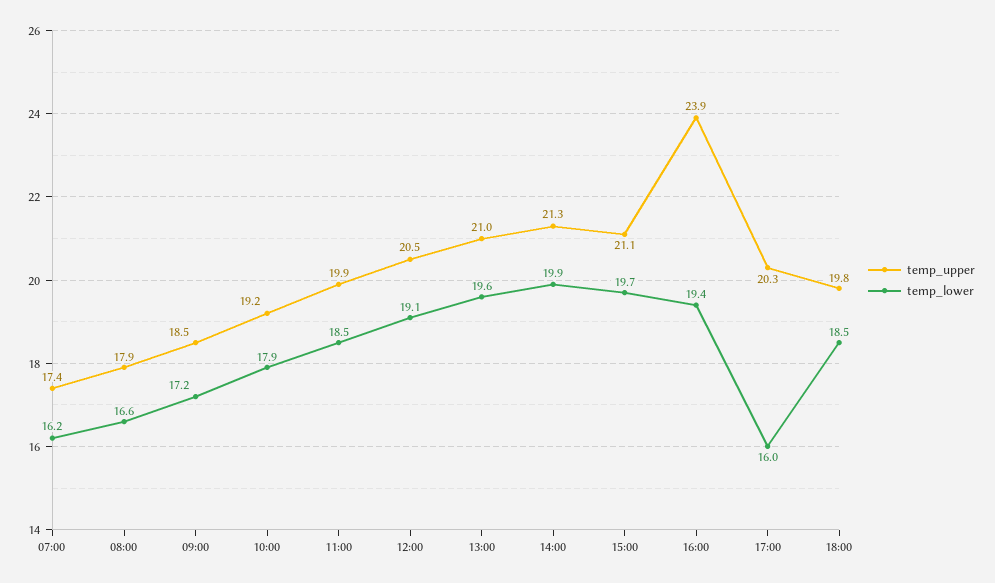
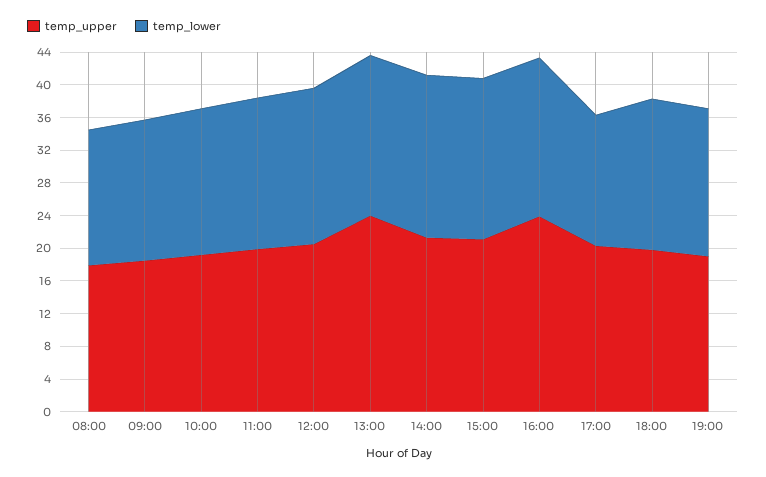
temp_upper, 07:00: 17.4 -> none
temp_lower, 07:00: 16.2 -> none
temp_upper, 13:00: 21 -> 24
temp_upper, 19:00: none -> 19
temp_lower, 19:00: none -> 18

